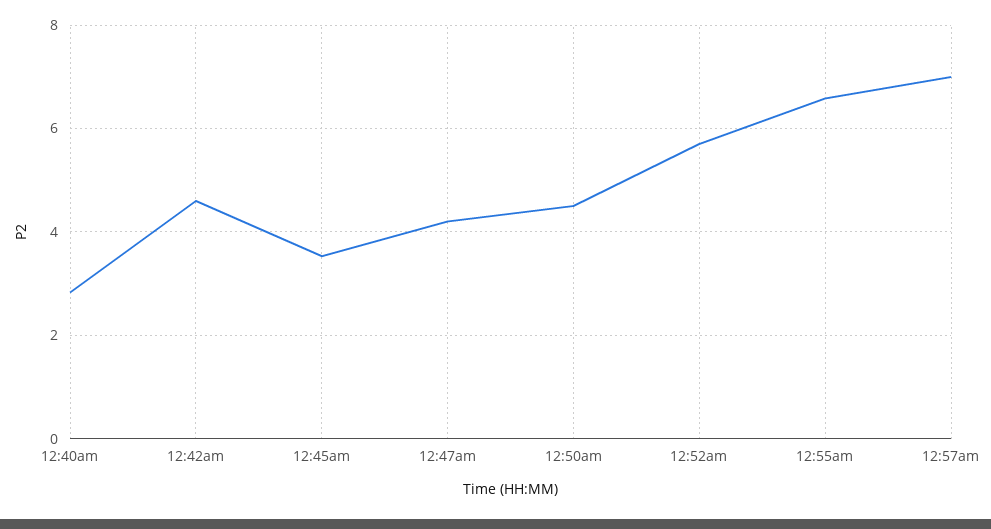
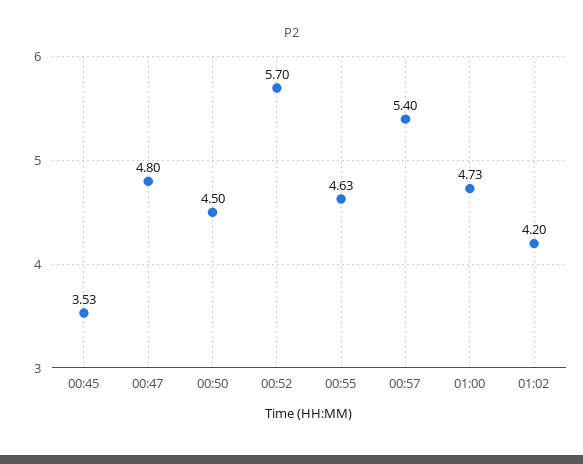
12:40am: 2.8 -> none
12:42am: 4.6 -> none
12:47am: 4.2 -> 4.8
12:55am: 6.6 -> 4.63
12:57am: 7 -> 5.4
01:00: none -> 4.73
01:02: none -> 4.2

